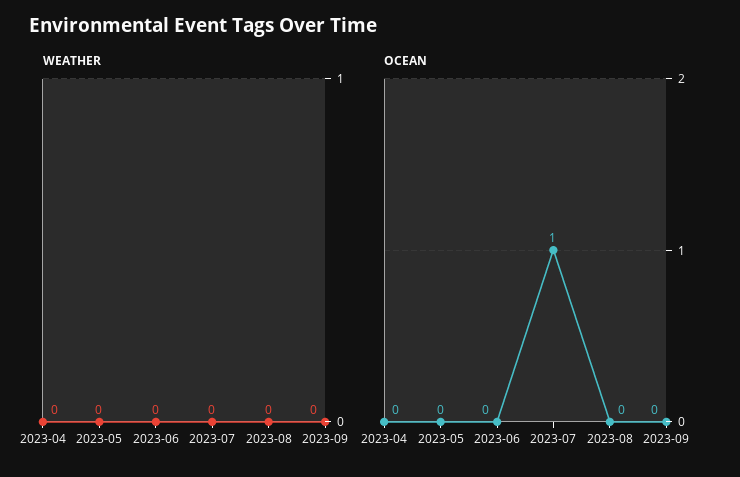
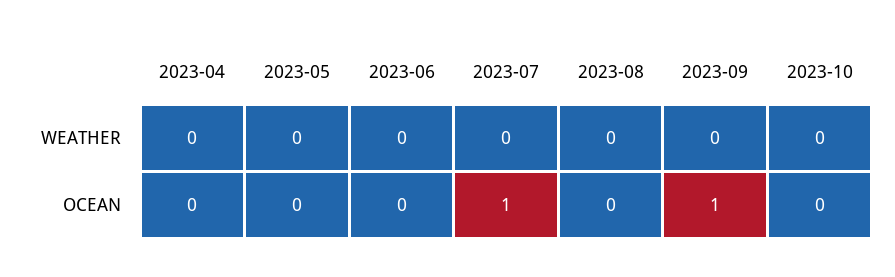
OCEAN, 2023-09: 0 -> 1
WEATHER, 2023-10: none -> 0
OCEAN, 2023-10: none -> 0

